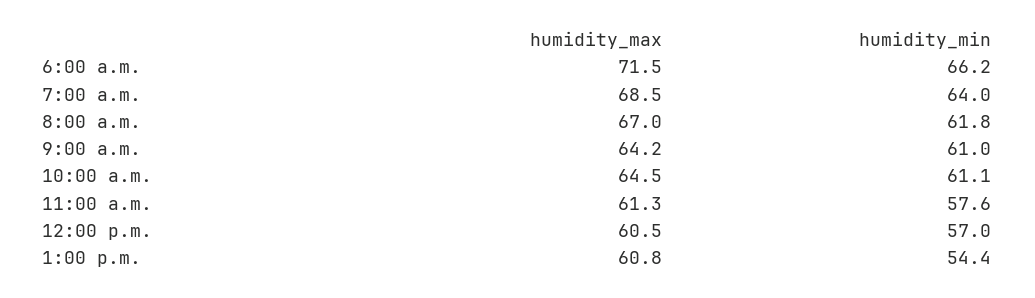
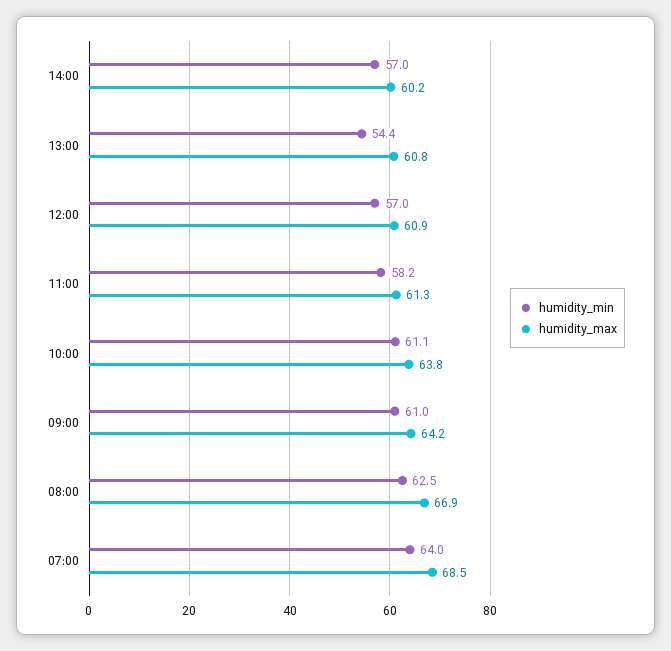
humidity_max, 6:00 a.m.: 71.5 -> none
humidity_min, 6:00 a.m.: 66.2 -> none
humidity_max, 8:00 a.m.: 67 -> 66.9
humidity_min, 8:00 a.m.: 61.8 -> 62.5
humidity_max, 10:00 a.m.: 64.5 -> 63.8
humidity_min, 11:00 a.m.: 57.6 -> 58.2
humidity_max, 12:00 p.m.: 60.5 -> 60.9
humidity_min, 14:00: none -> 57
humidity_max, 14:00: none -> 60.2

